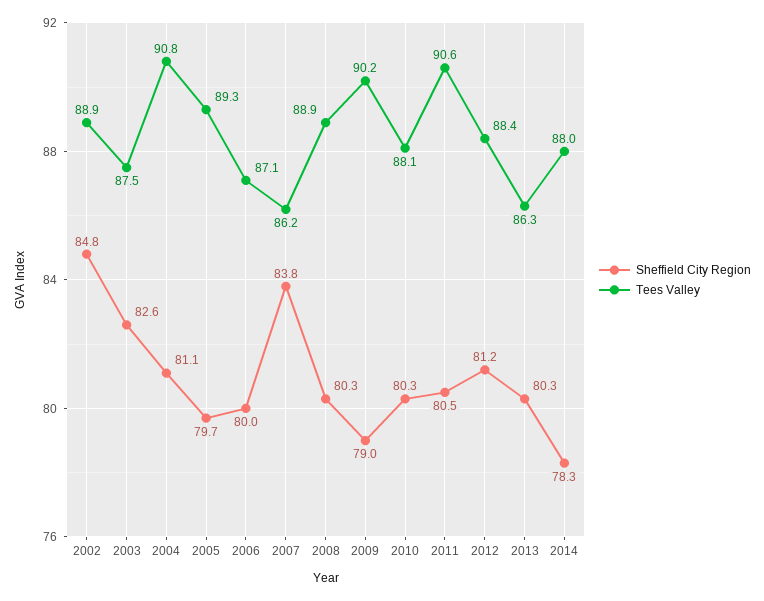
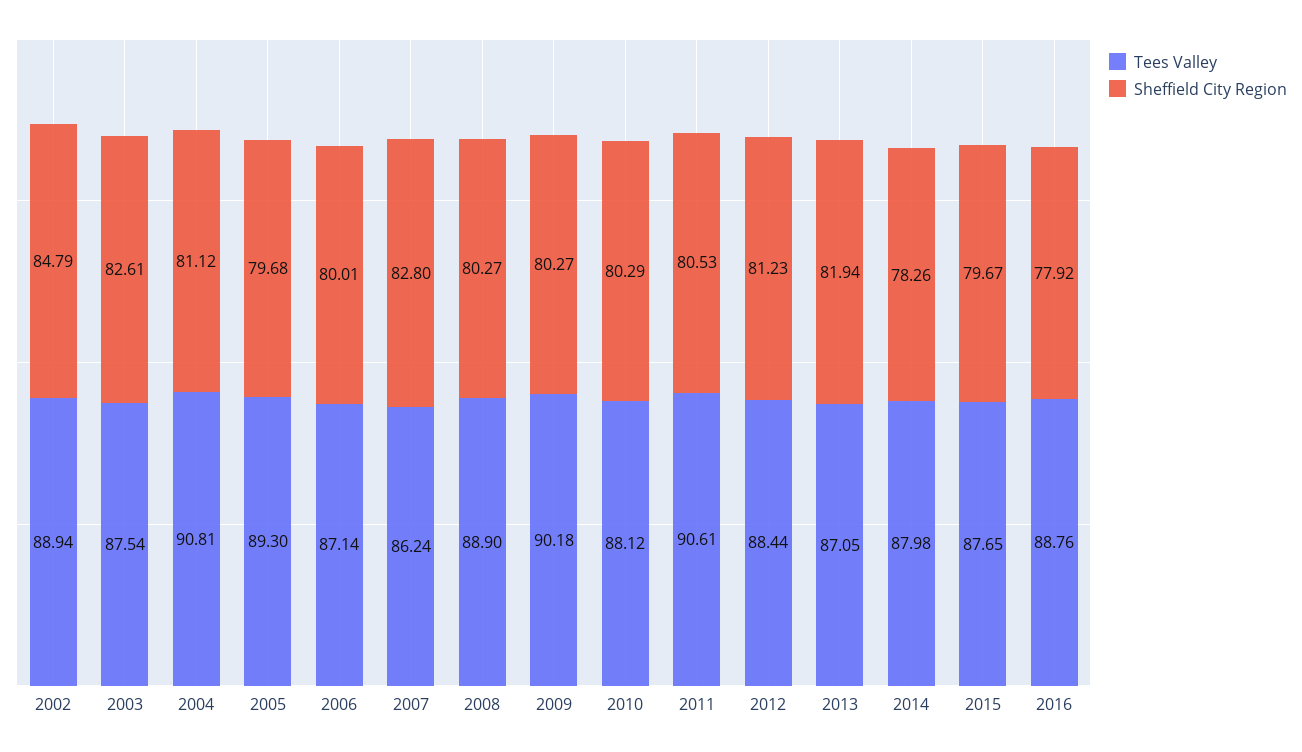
Sheffield City Region, 2007: 83.8 -> 82.8
Sheffield City Region, 2009: 79 -> 80.27
Sheffield City Region, 2013: 80.3 -> 81.94
Tees Valley, 2013: 86.3 -> 87.05
Tees Valley, 2015: none -> 87.65
Sheffield City Region, 2015: none -> 79.67
Tees Valley, 2016: none -> 88.76
Sheffield City Region, 2016: none -> 77.92

